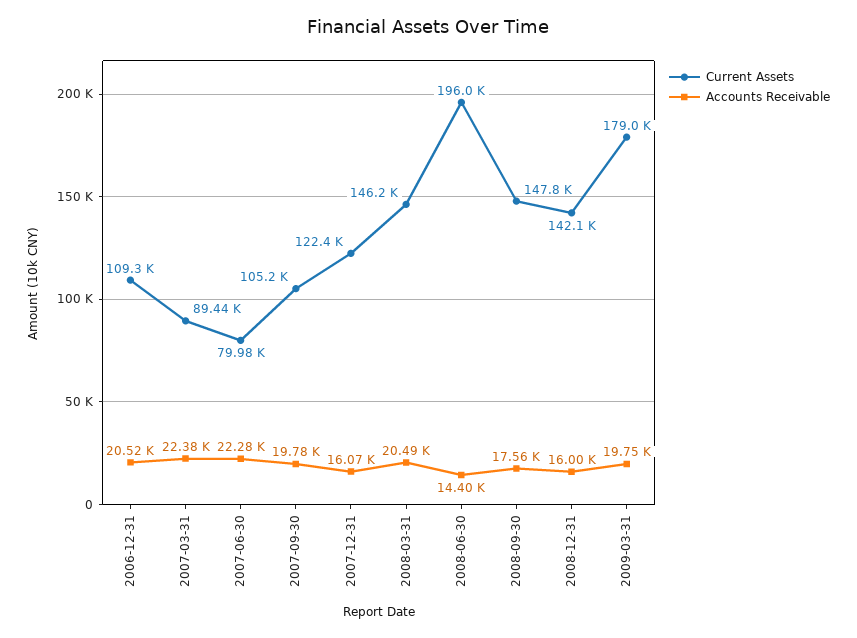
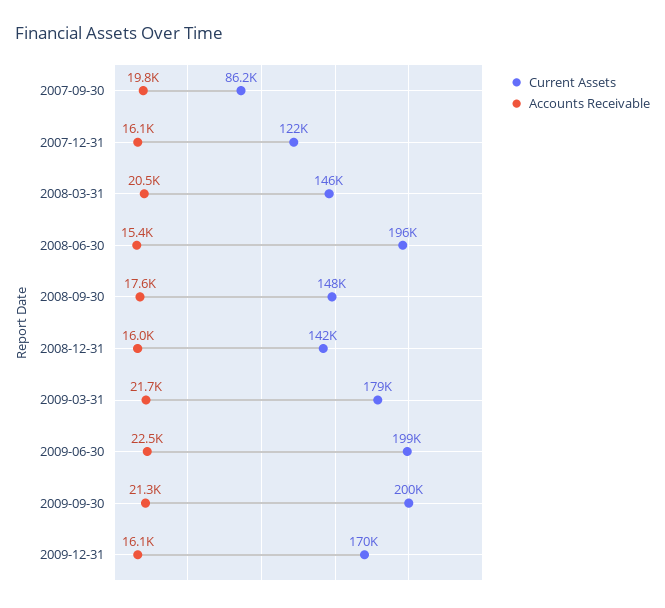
Current Assets, 2006-12-31: 109300 -> none
Accounts Receivable, 2006-12-31: 20520 -> none
Current Assets, 2007-03-31: 89440 -> none
Accounts Receivable, 2007-03-31: 22380 -> none
Current Assets, 2007-06-30: 79980 -> none
Accounts Receivable, 2007-06-30: 22280 -> none
Current Assets, 2007-09-30: 105200 -> 86200
Accounts Receivable, 2008-06-30: 14400 -> 15400
Accounts Receivable, 2009-03-31: 19750 -> 21700
Current Assets, 2009-06-30: none -> 199000
Accounts Receivable, 2009-06-30: none -> 22500
Current Assets, 2009-09-30: none -> 200000
Accounts Receivable, 2009-09-30: none -> 21300
Current Assets, 2009-12-31: none -> 170000
Accounts Receivable, 2009-12-31: none -> 16100

